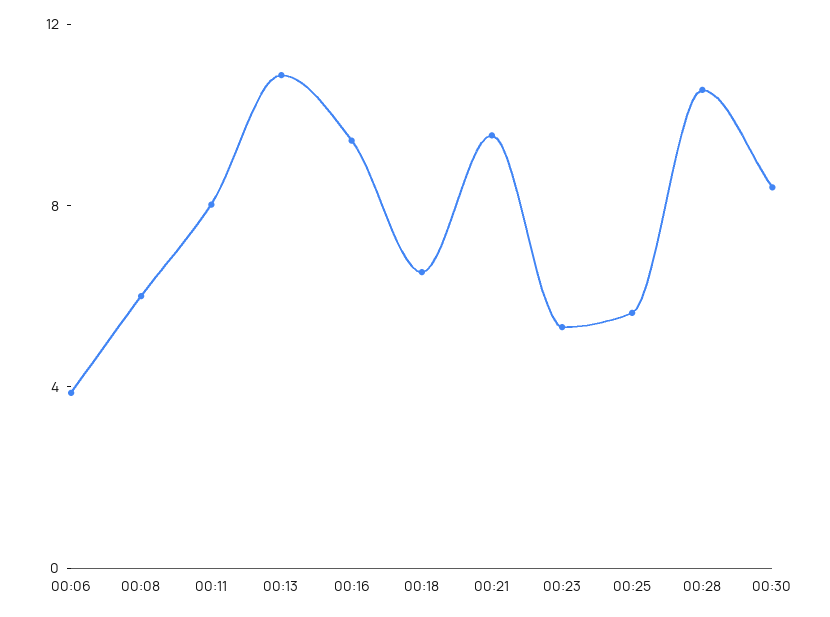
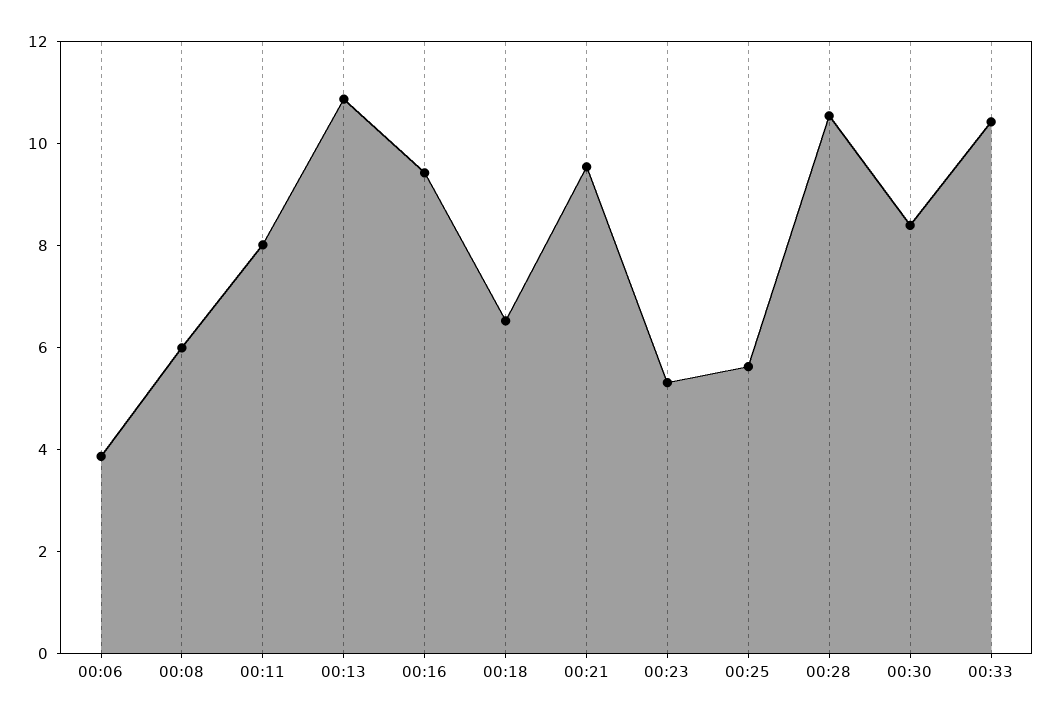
00:33: none -> 10.5

